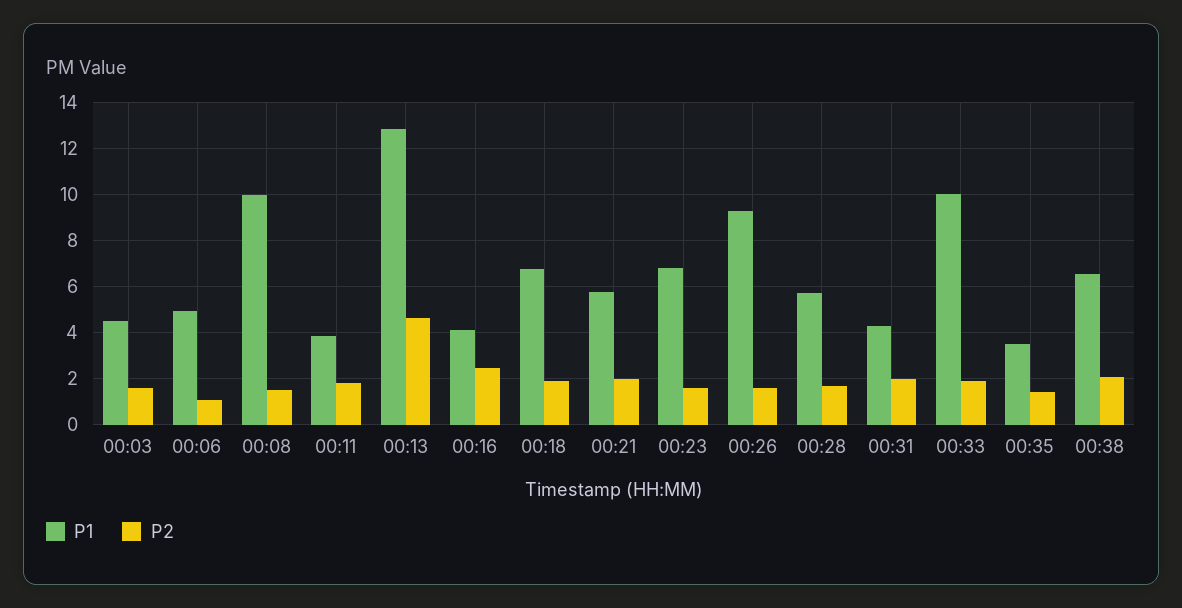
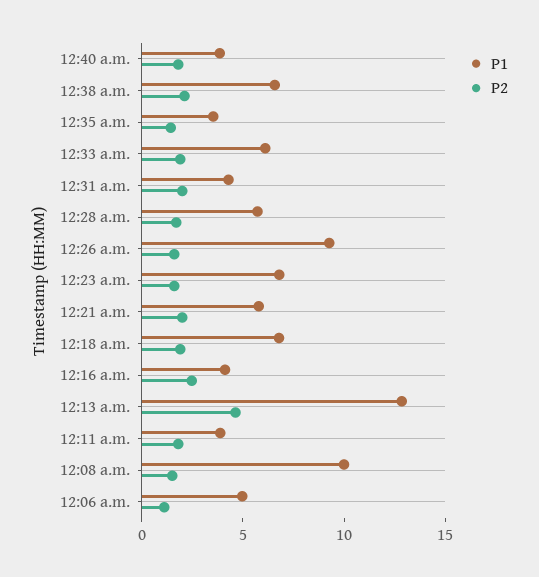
P1, 00:03: 4.5 -> none
P2, 00:03: 1.5 -> none
P1, 00:33: 10 -> 6
P1, 12:40 a.m.: none -> 4
P2, 12:40 a.m.: none -> 2

